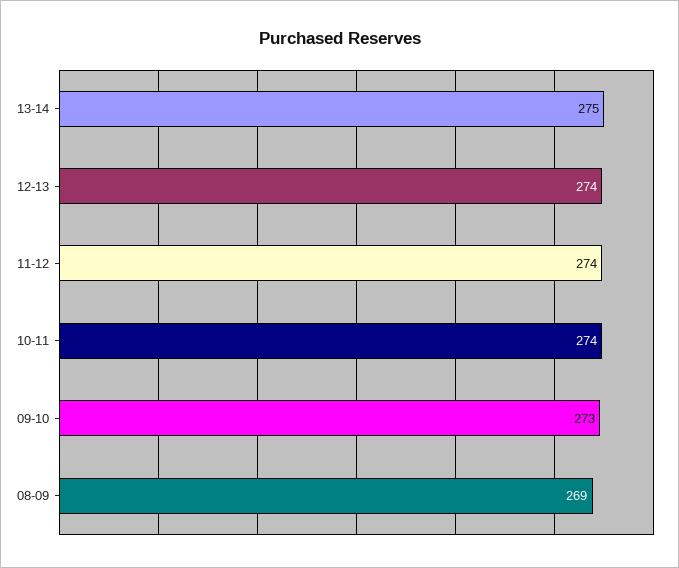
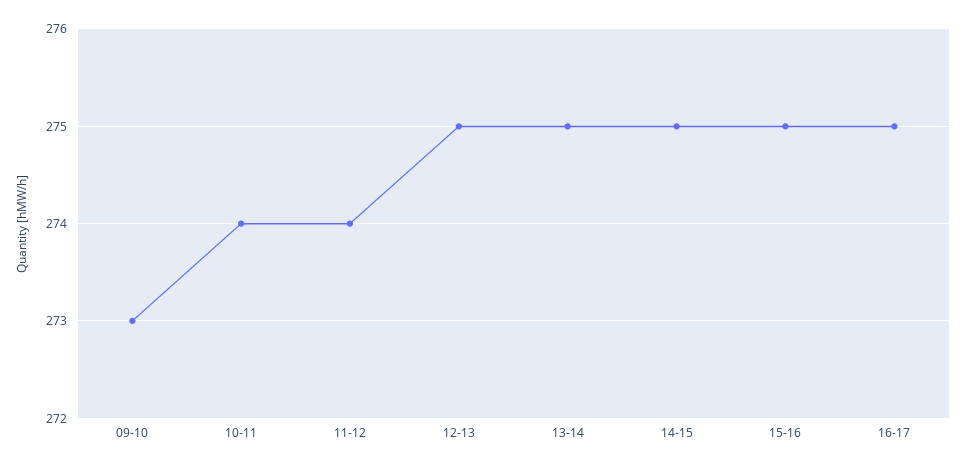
12-13: 274 -> 275
08-09: 269 -> none
14-15: none -> 275
15-16: none -> 275
16-17: none -> 275

